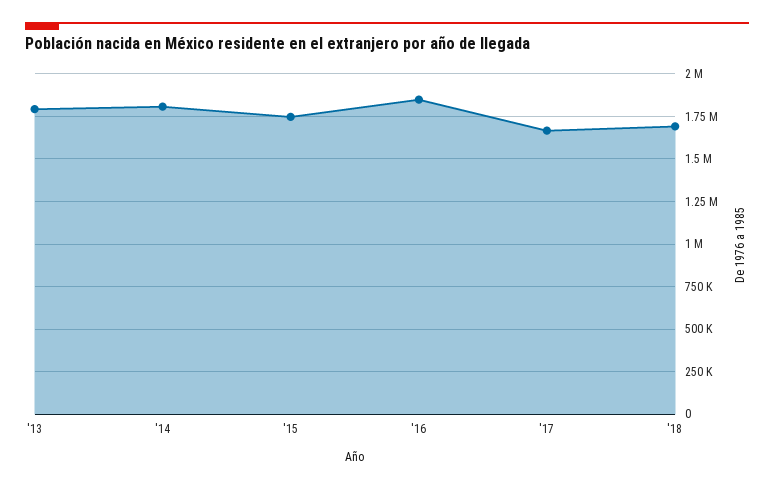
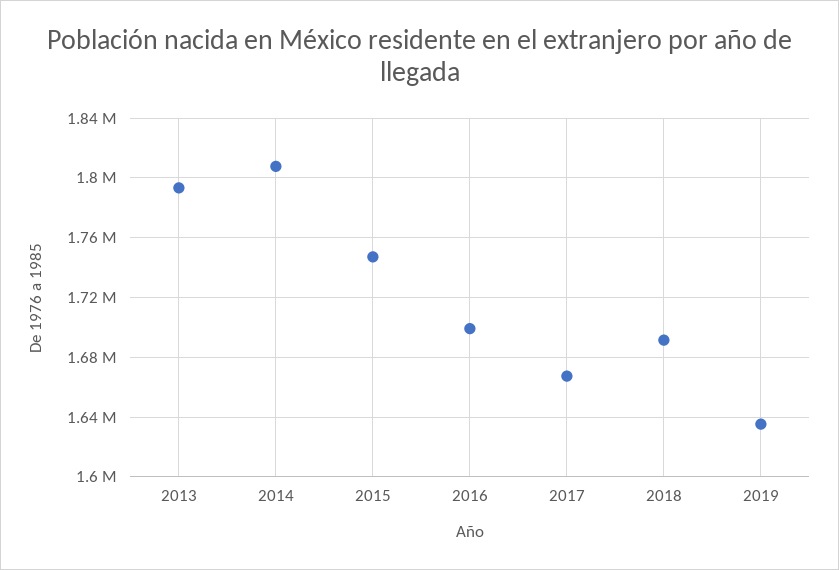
'16: 1850000 -> 1700000
2019: none -> 1635000

